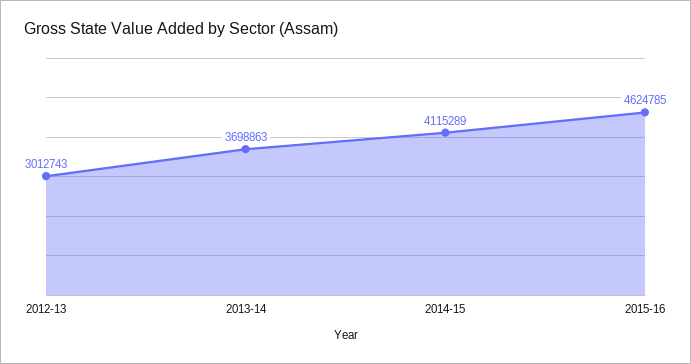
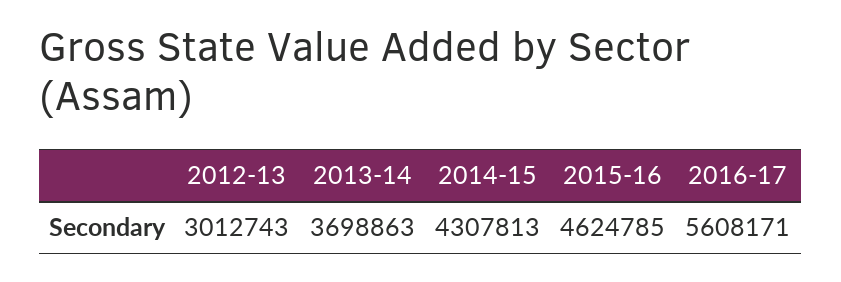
2014-15: 4115289 -> 4307813
2016-17: none -> 5608171

